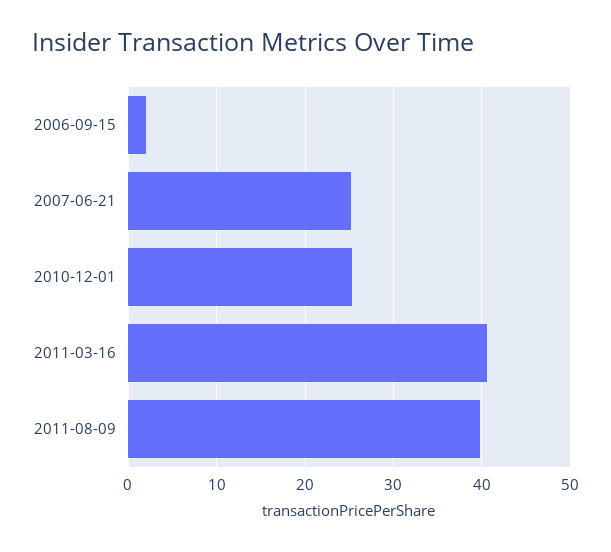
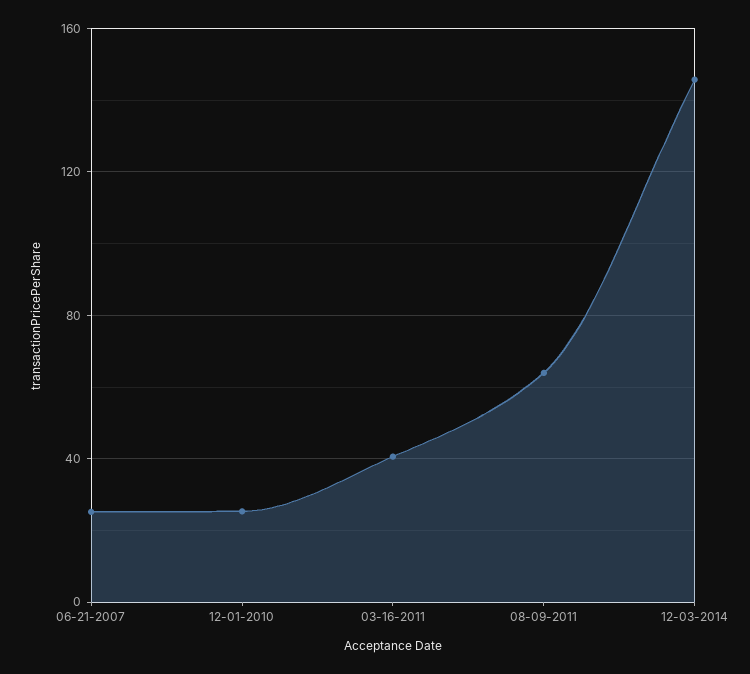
2006-09-15: 2 -> none
2011-08-09: 40 -> 65
12-03-2014: none -> 145

